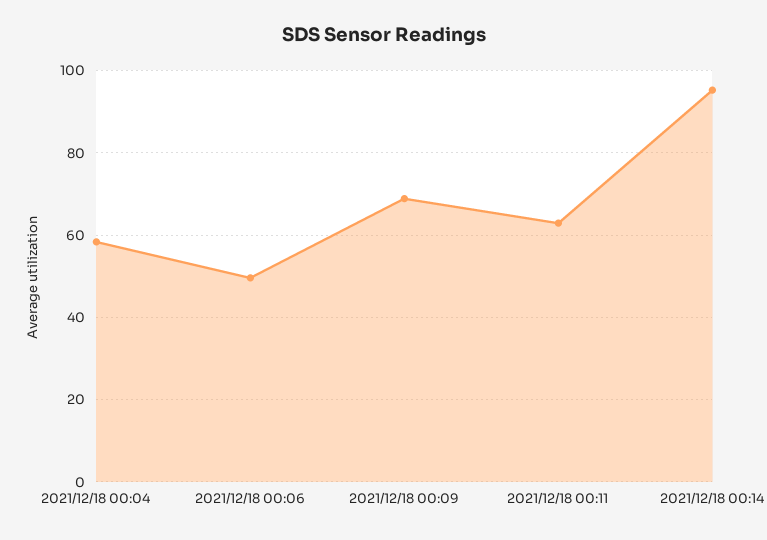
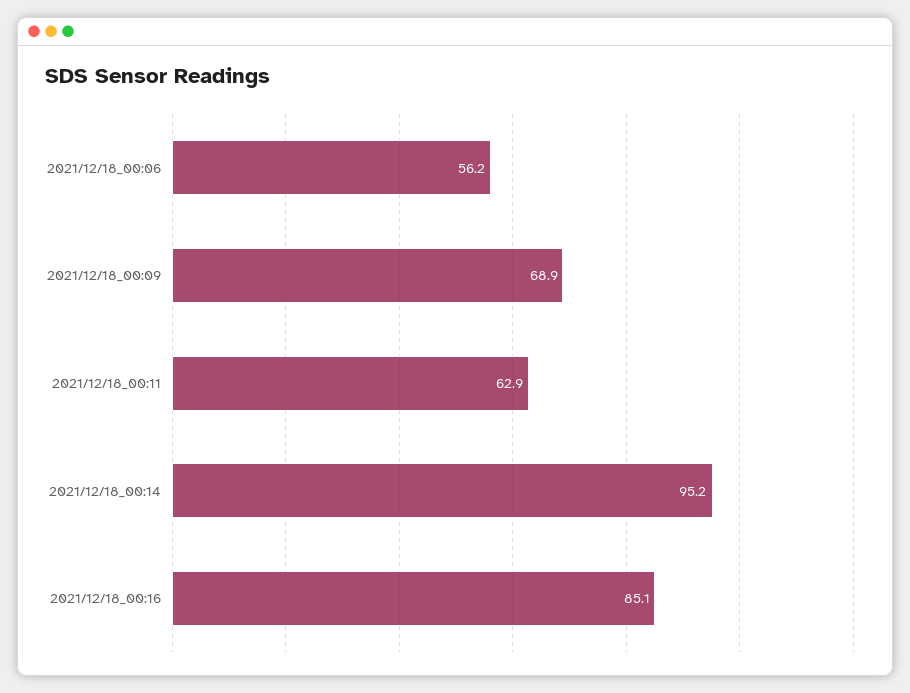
2021/12/18 00:04: 58 -> none
2021/12/18 00:06: 50 -> 56.2
2021/12/18_00:16: none -> 85.1

